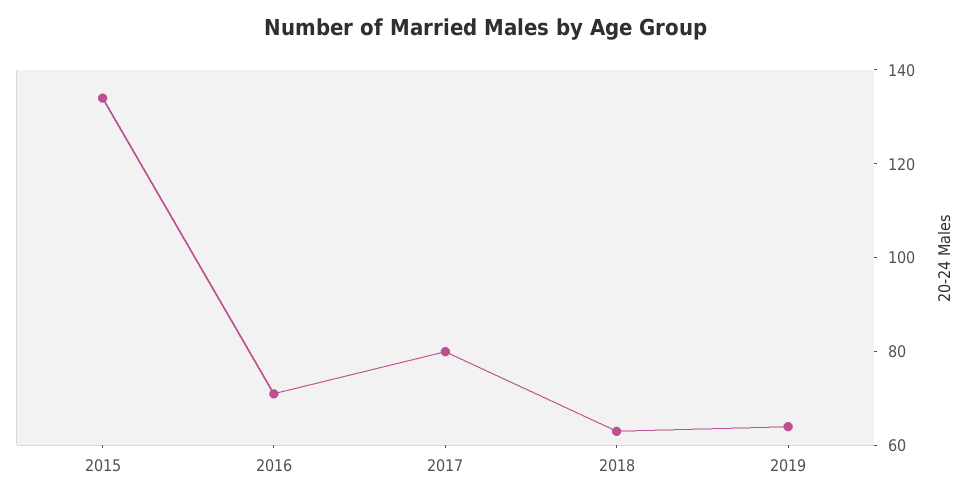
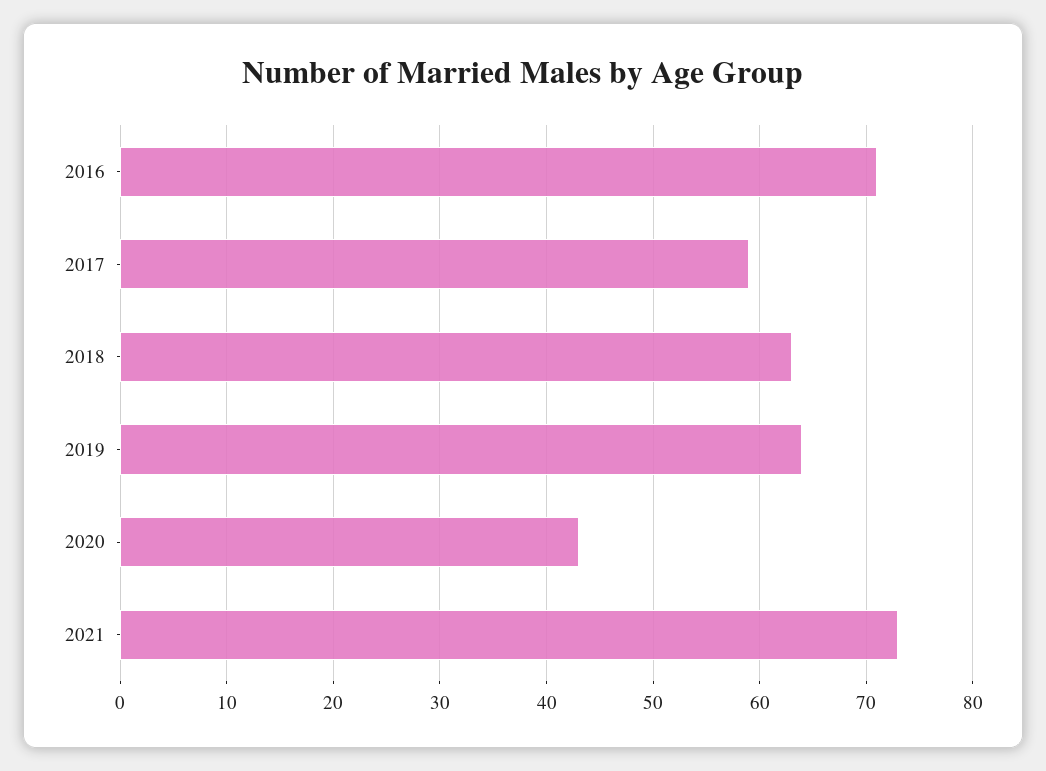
2015: 135 -> none
2017: 80 -> 59
2020: none -> 43
2021: none -> 73

